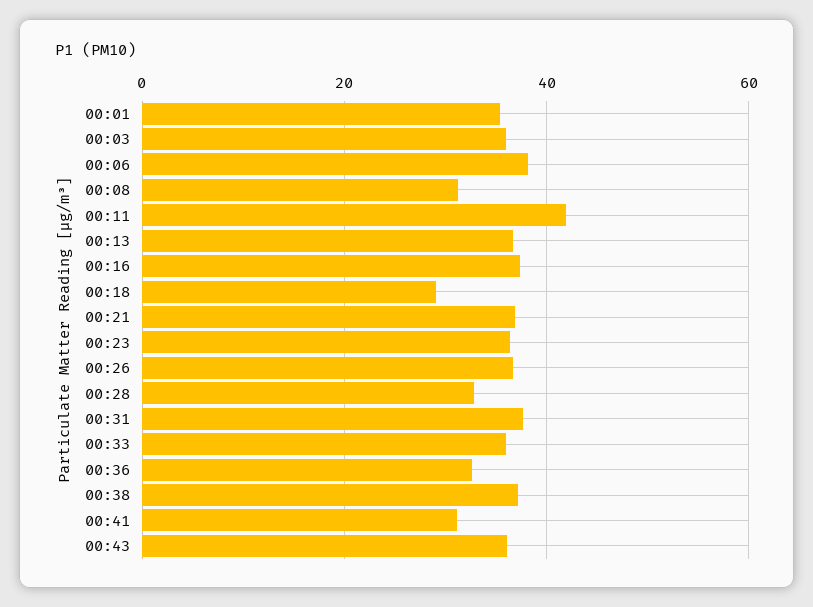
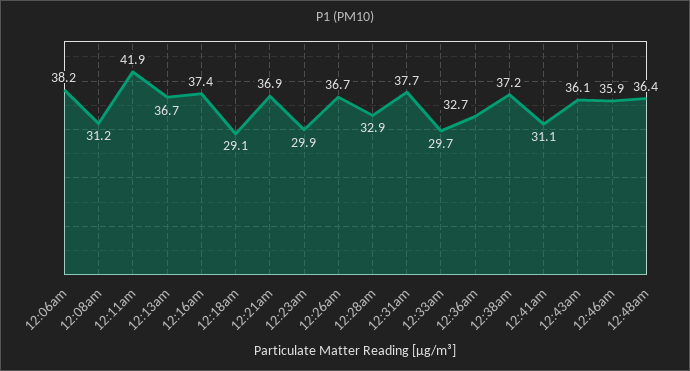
00:01: 36 -> none
00:03: 36 -> none
00:23: 36 -> 29.9
00:33: 36 -> 29.7
12:46am: none -> 35.9
12:48am: none -> 36.4

